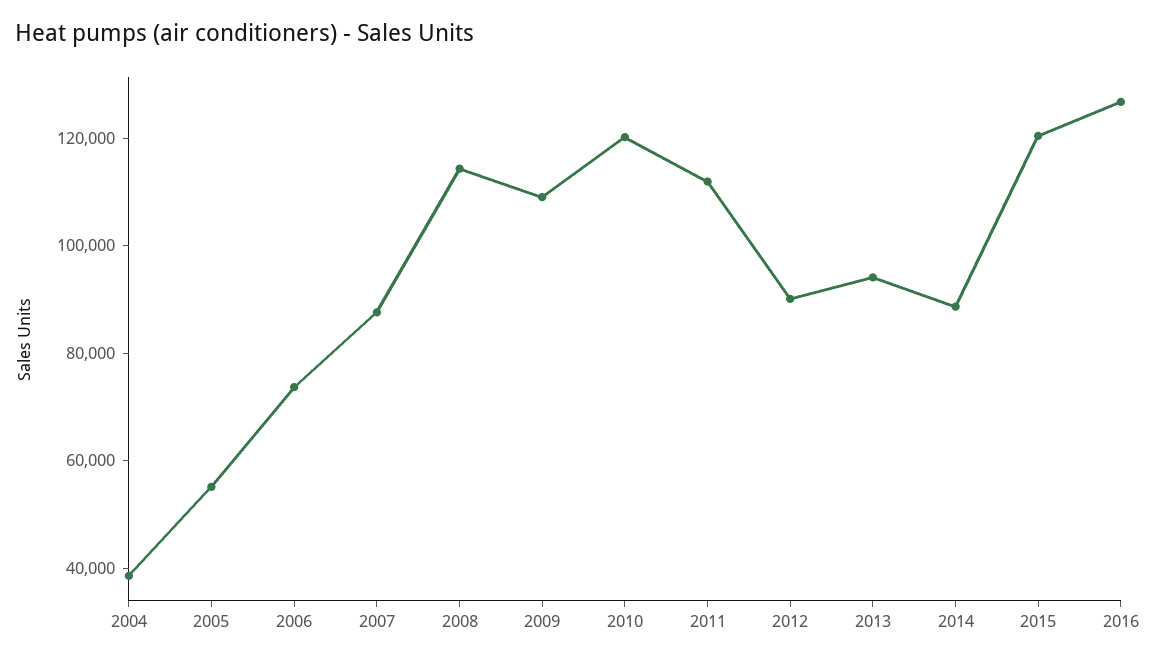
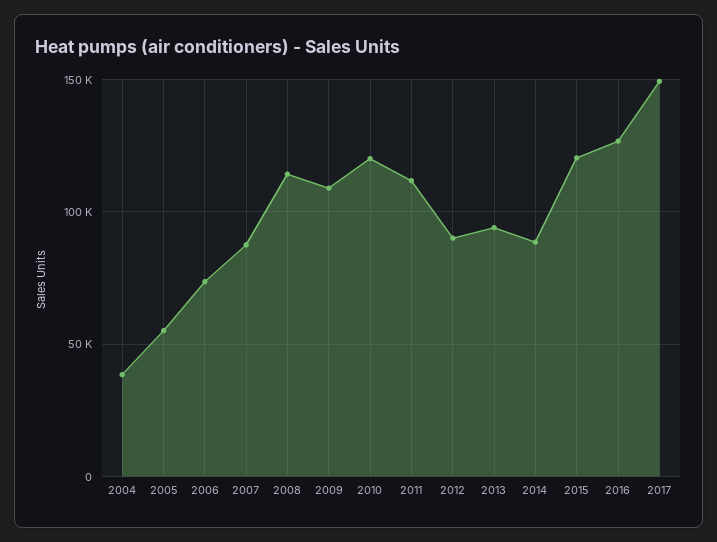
2017: none -> 150000

